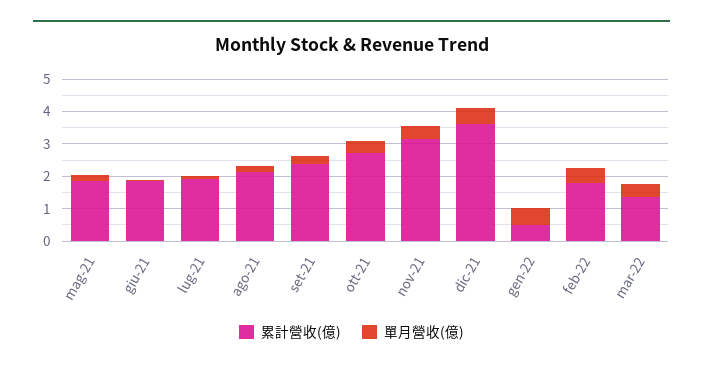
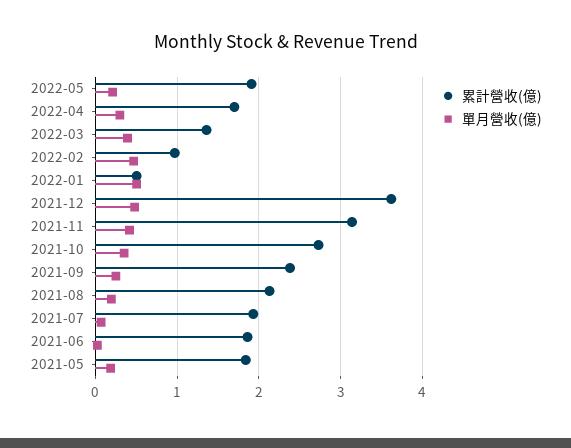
累計營收(億), feb-22: 1.75 -> 1
累計營收(億), 2022-05: none -> 1.9
單月營收(億), 2022-05: none -> 0.2
累計營收(億), 2022-04: none -> 1.7
單月營收(億), 2022-04: none -> 0.3

